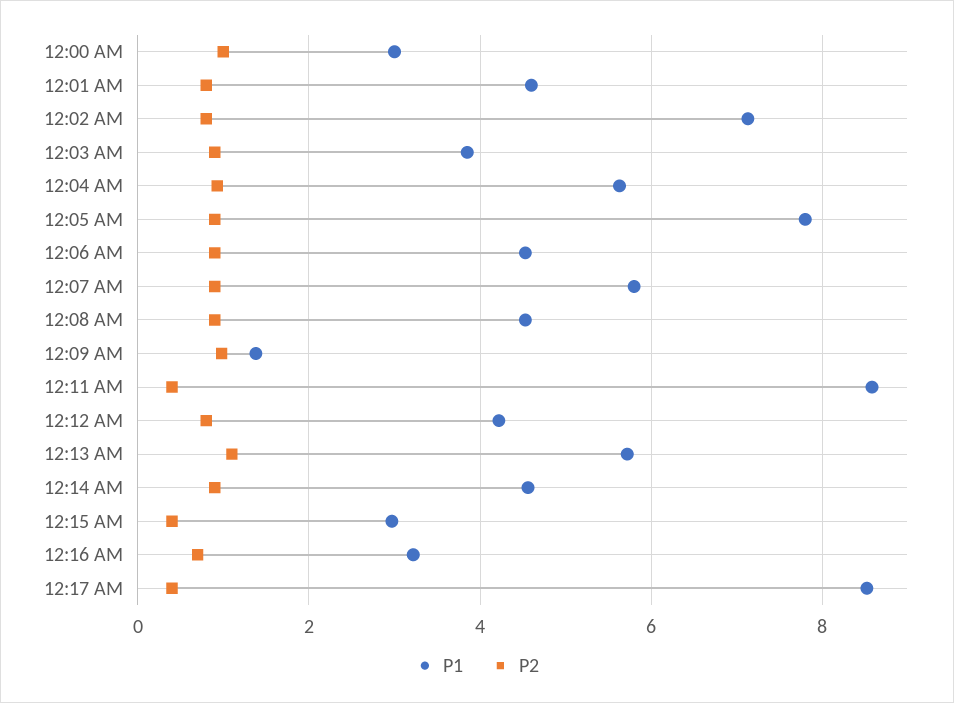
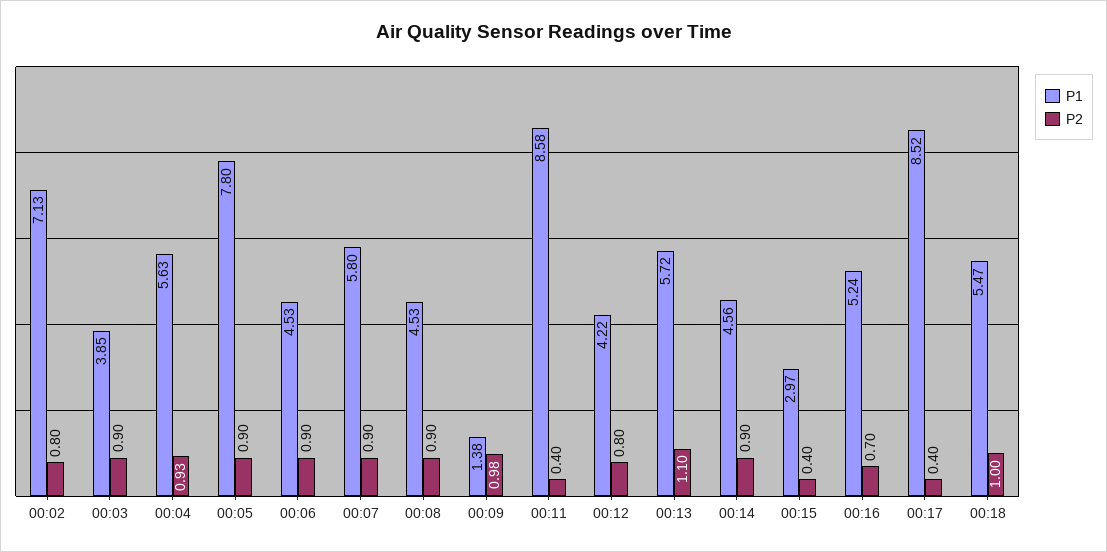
P1, 12:00 AM: 3 -> none
P2, 12:00 AM: 1 -> none
P1, 12:01 AM: 4.6 -> none
P2, 12:01 AM: 0.8 -> none
P1, 12:16 AM: 3.2 -> 5.24
P1, 00:18: none -> 5.47
P2, 00:18: none -> 1

